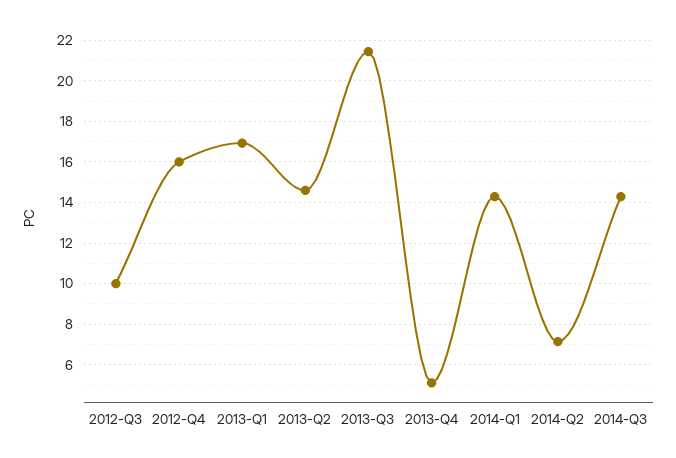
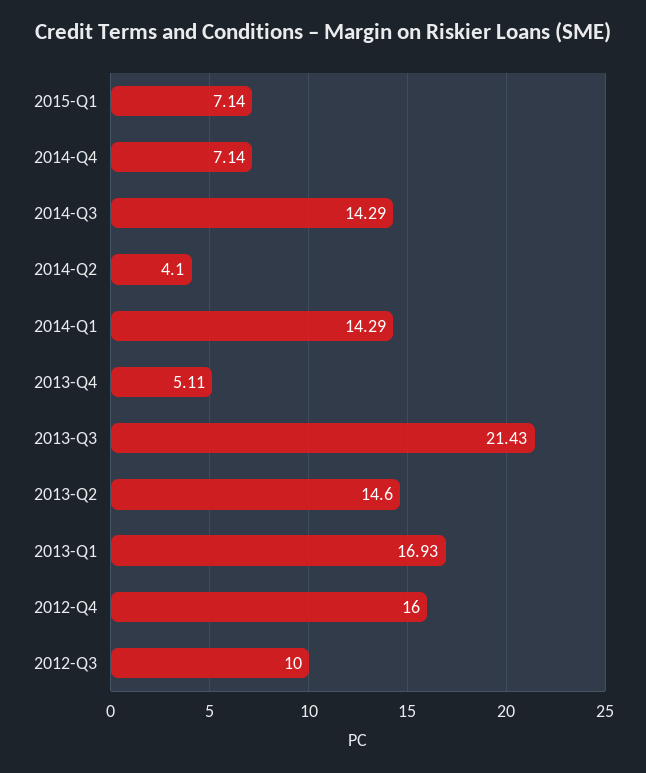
2014-Q2: 7 -> 4.1
2015-Q1: none -> 7.14
2014-Q4: none -> 7.14

